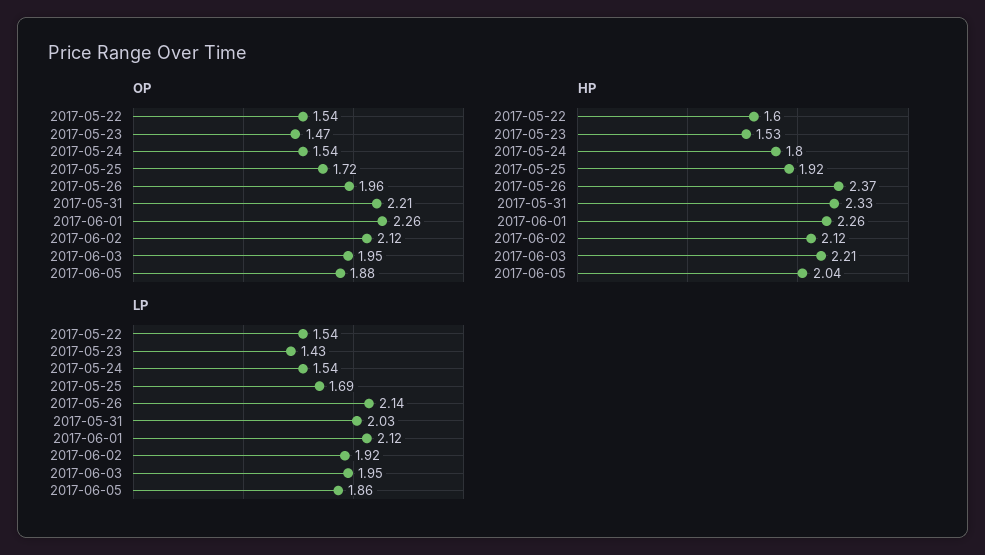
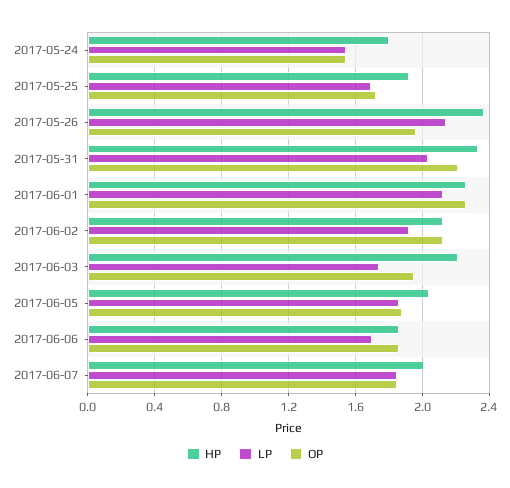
OP, 2017-05-22: 1.54 -> none
OP, 2017-05-23: 1.47 -> none
HP, 2017-05-22: 1.6 -> none
HP, 2017-05-23: 1.53 -> none
LP, 2017-05-22: 1.54 -> none
LP, 2017-05-23: 1.43 -> none
LP, 2017-06-03: 1.95 -> 1.75
HP, 2017-06-06: none -> 1.85
LP, 2017-06-06: none -> 1.7
OP, 2017-06-06: none -> 1.85
HP, 2017-06-07: none -> 2
LP, 2017-06-07: none -> 1.85
OP, 2017-06-07: none -> 1.85

